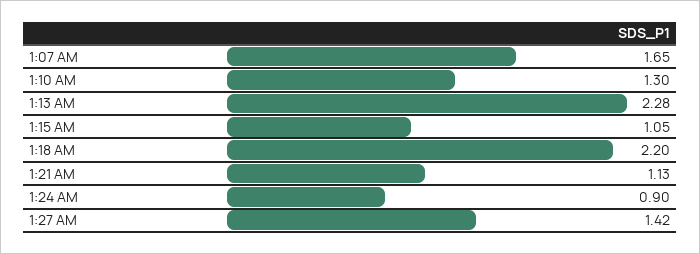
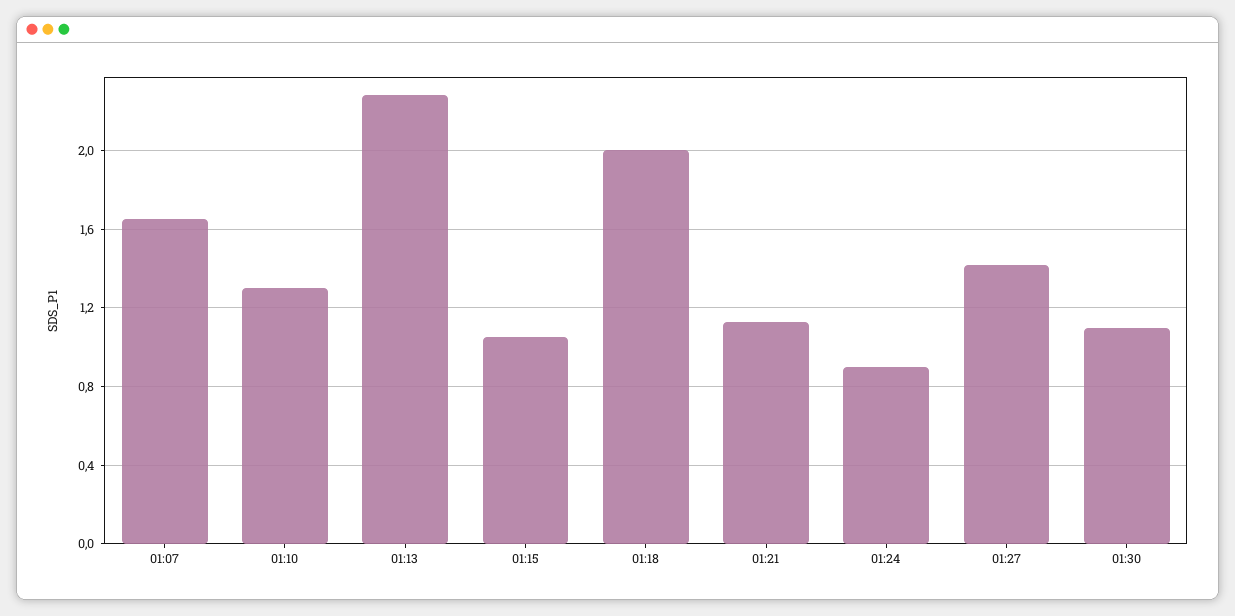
1:18 AM: 2.2 -> 2
01:30: none -> 1.1

